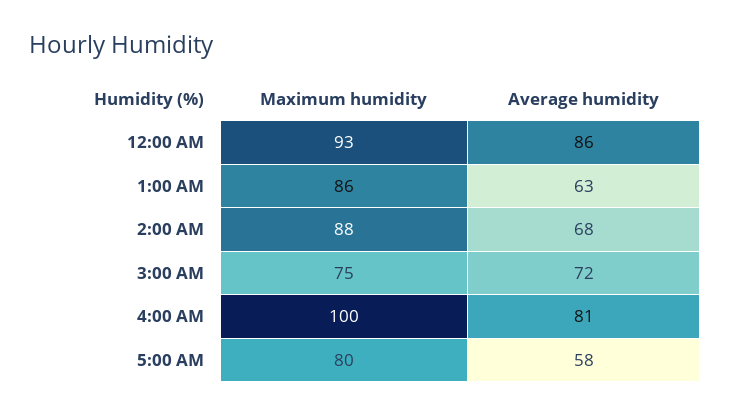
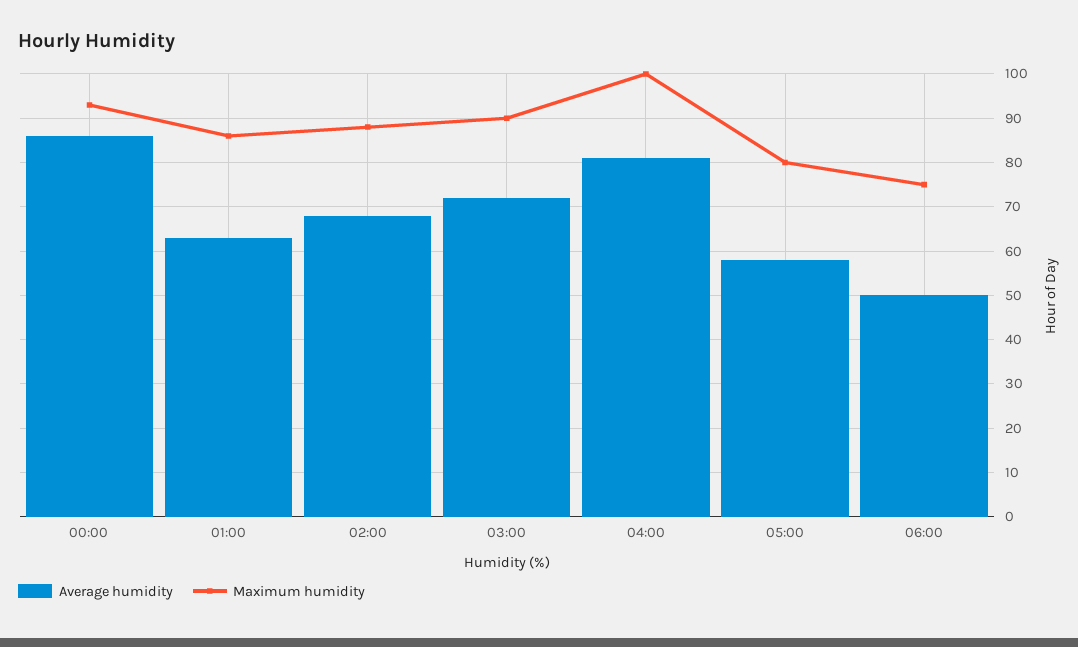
Maximum humidity, 3:00 AM: 75 -> 90
Average humidity, 06:00: none -> 50
Maximum humidity, 06:00: none -> 75

